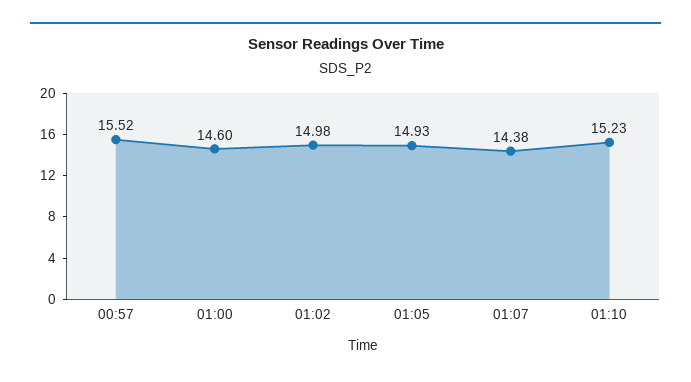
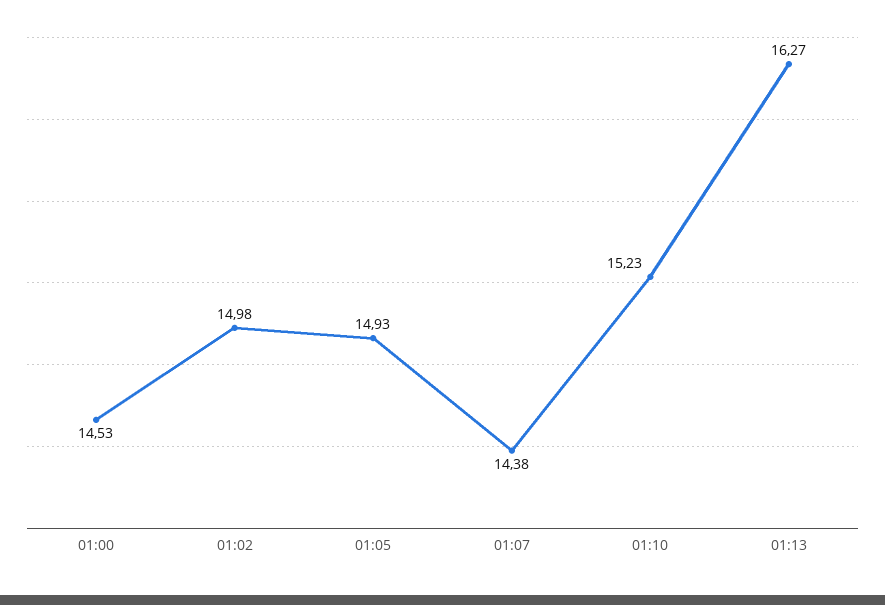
00:57: 15.52 -> none
01:00: 14.6 -> 14.53
01:13: none -> 16.27

